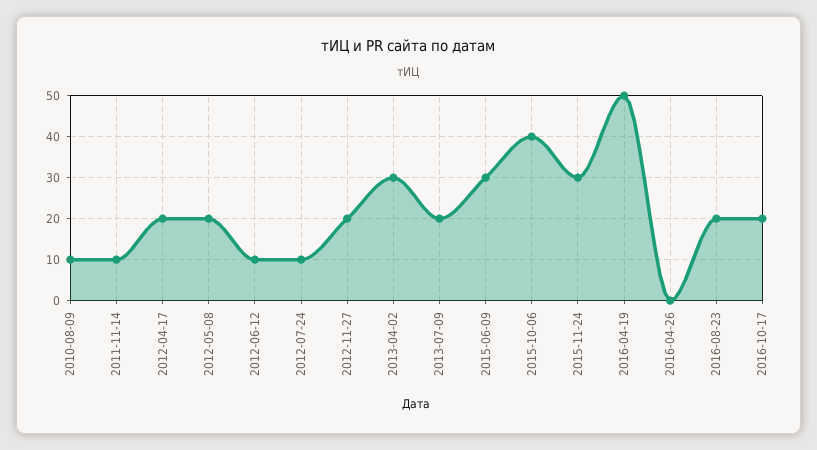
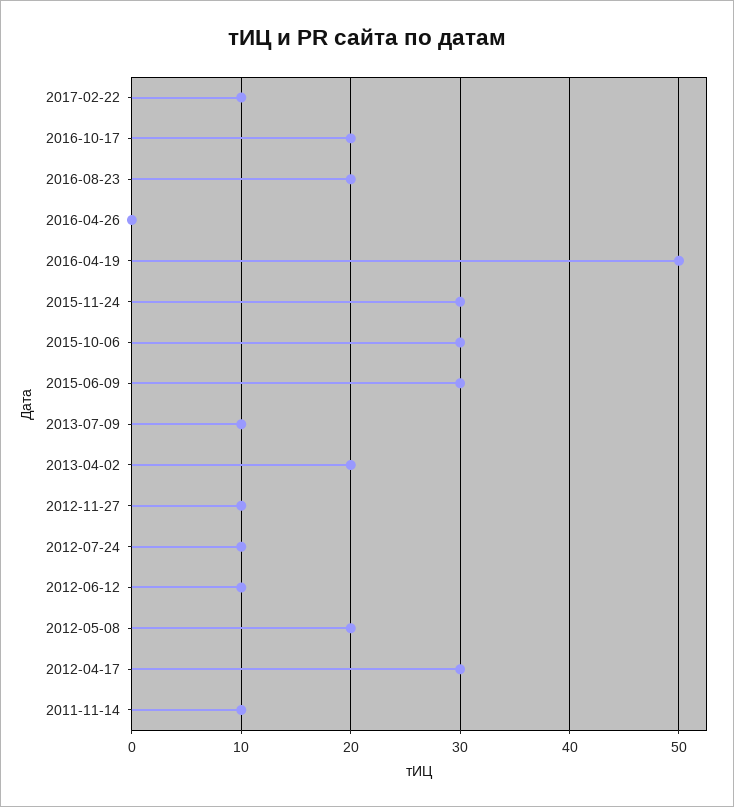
2010-08-09: 10 -> none
2012-04-17: 20 -> 30
2012-11-27: 20 -> 10
2013-04-02: 30 -> 20
2013-07-09: 20 -> 10
2015-10-06: 40 -> 30
2017-02-22: none -> 10

